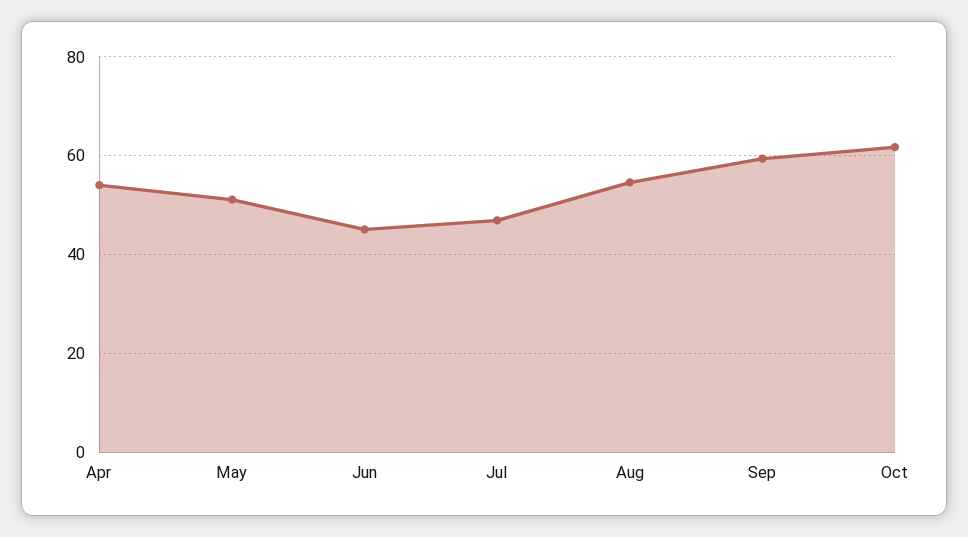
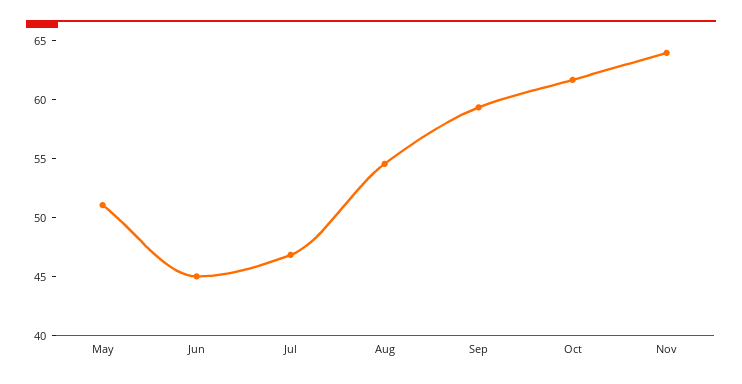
Apr: 54 -> none
Nov: none -> 64

